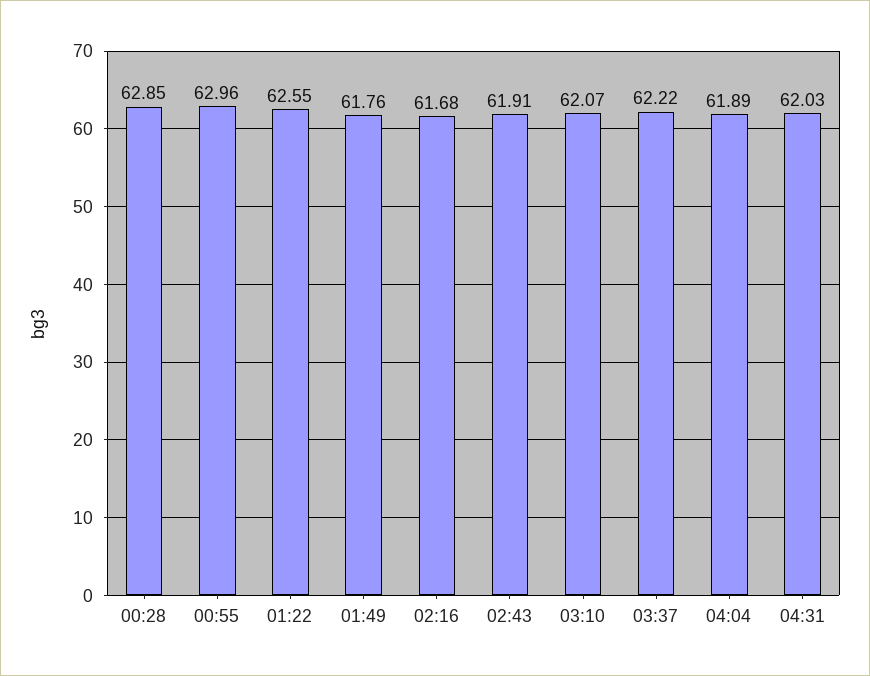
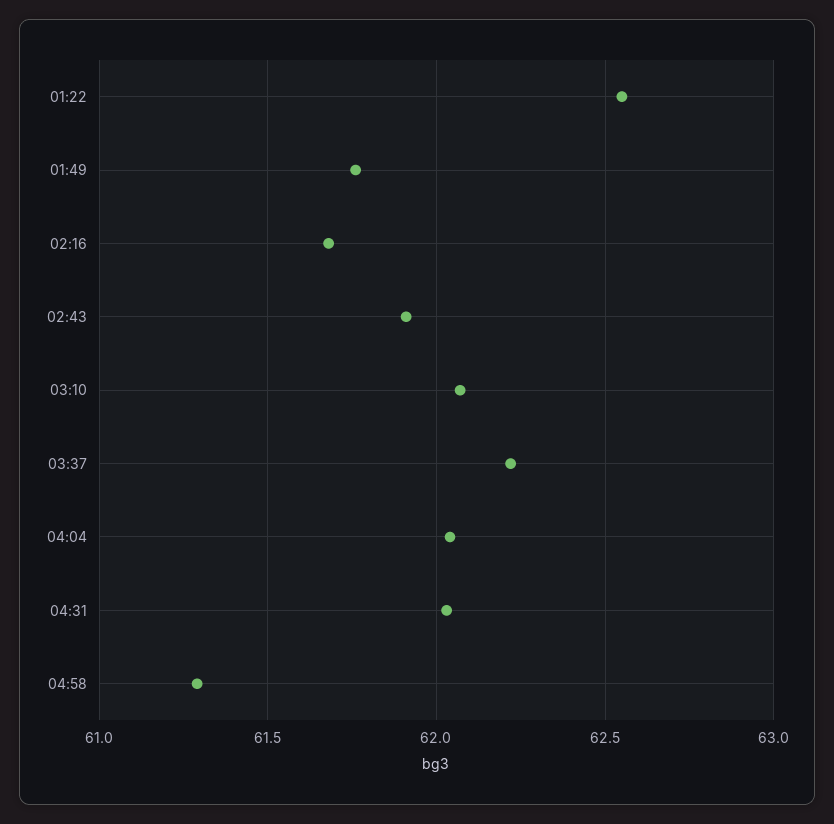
00:28: 62.85 -> none
00:55: 62.96 -> none
04:04: 61.89 -> 62.05
04:58: none -> 61.3

